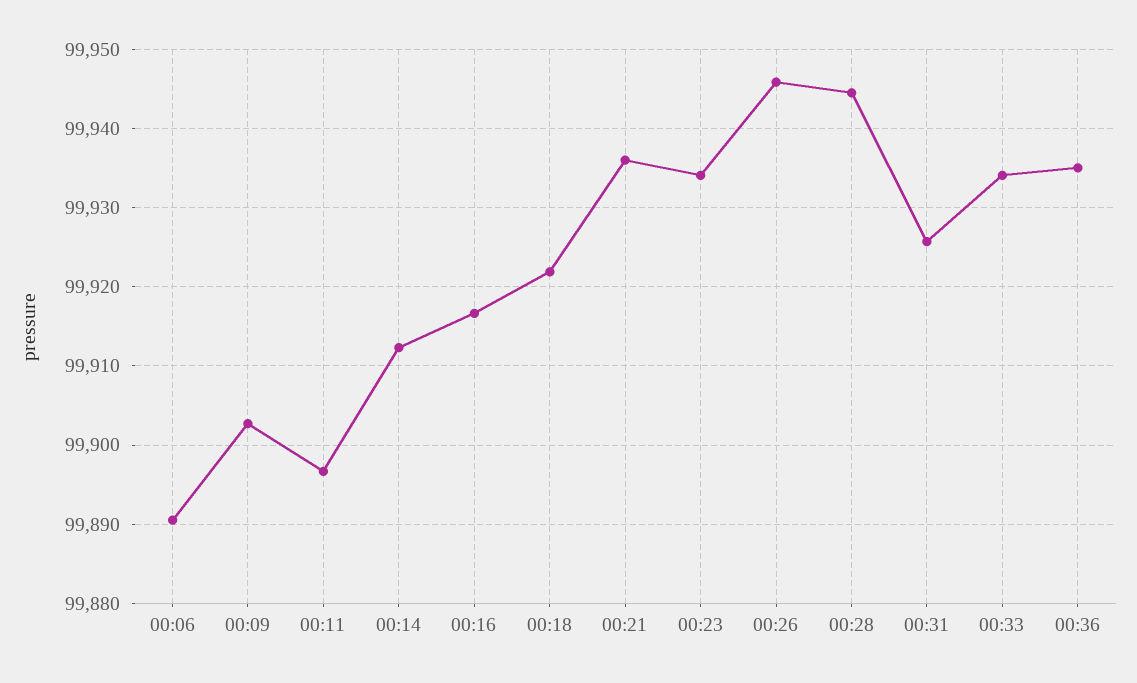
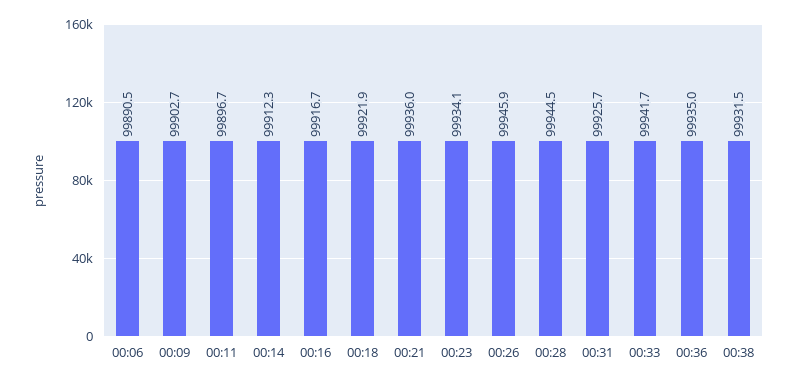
00:33: 99934 -> 99941.7
00:38: none -> 99931.5

